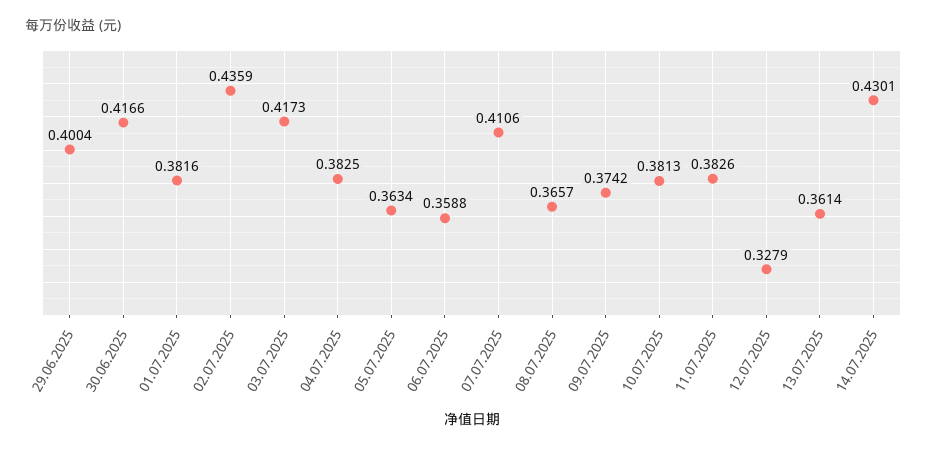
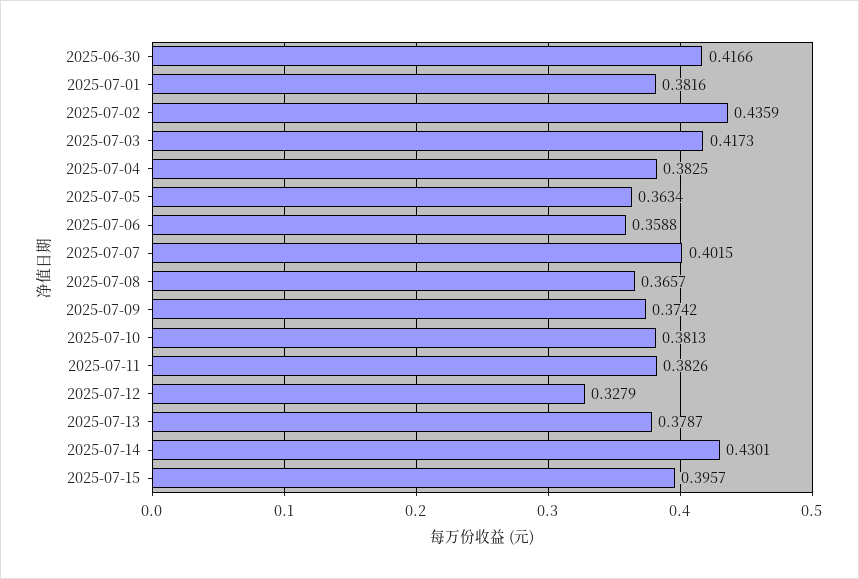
29.06.2025: 0.4004 -> none
07.07.2025: 0.4106 -> 0.4015
13.07.2025: 0.3614 -> 0.3787
2025-07-15: none -> 0.3957

